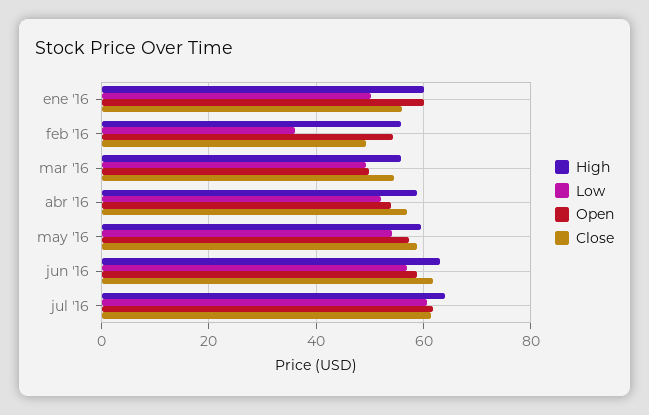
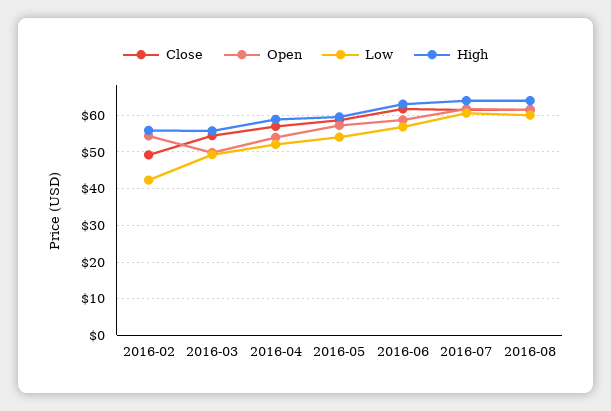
High, ene '16: 60 -> none
Low, ene '16: 50 -> none
Open, ene '16: 60 -> none
Close, ene '16: 56 -> none
Low, feb '16: 36 -> 42
Close, 2016-08: none -> 62
Open, 2016-08: none -> 62
Low, 2016-08: none -> 60
High, 2016-08: none -> 64

